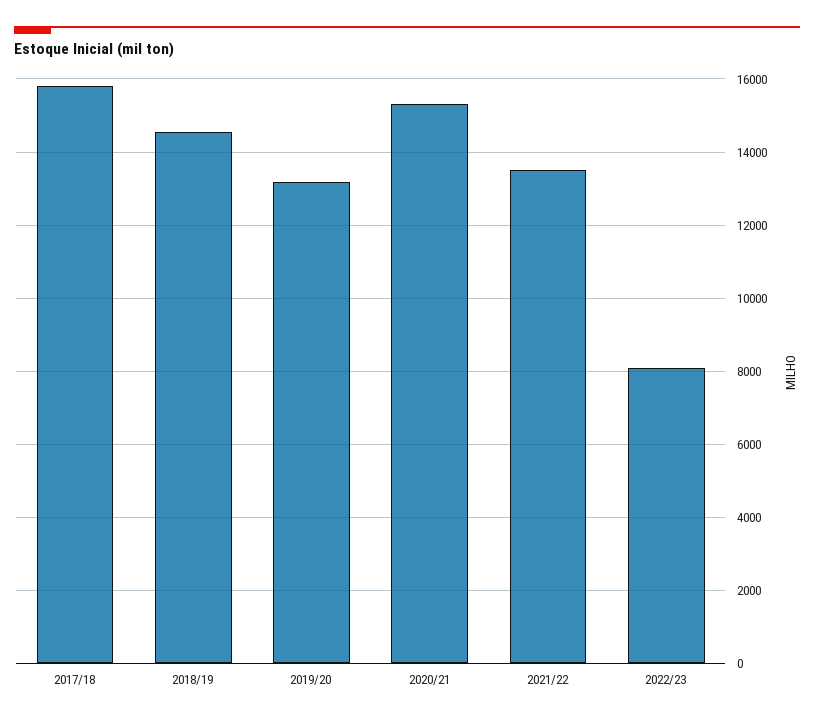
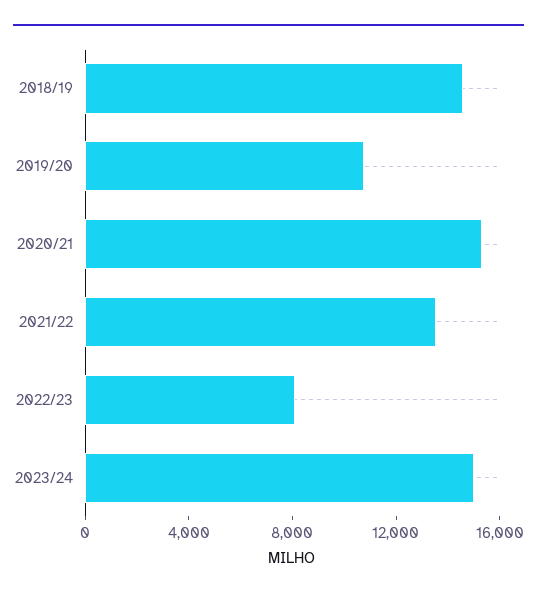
2017/18: 15800 -> none
2019/20: 13200 -> 11000
2023/24: none -> 15000

